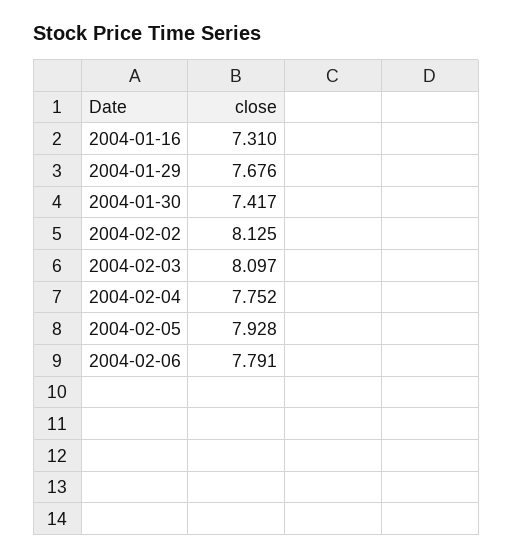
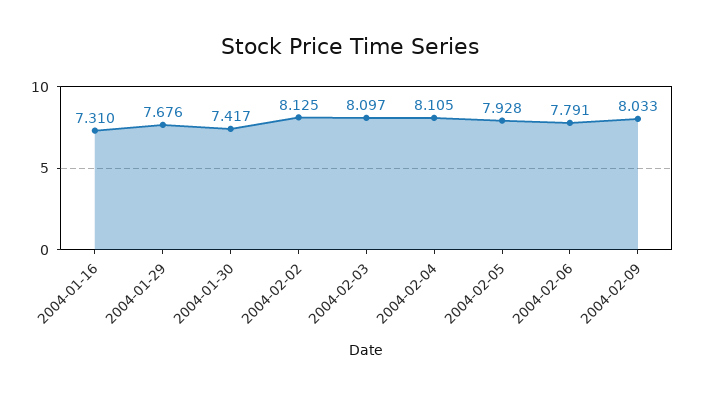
2004-02-04: 7.752 -> 8.105
2004-02-09: none -> 8.033

